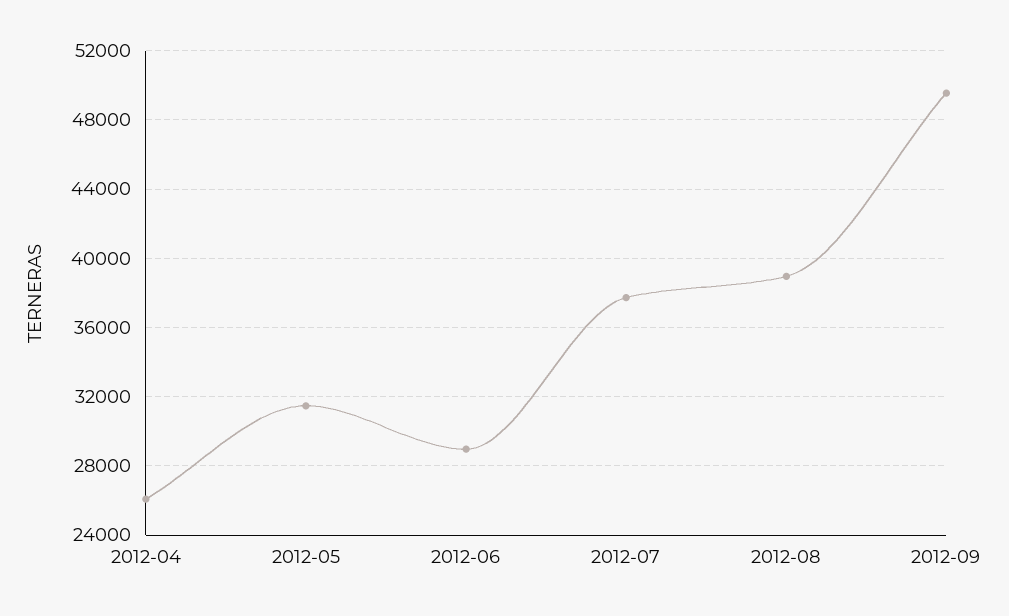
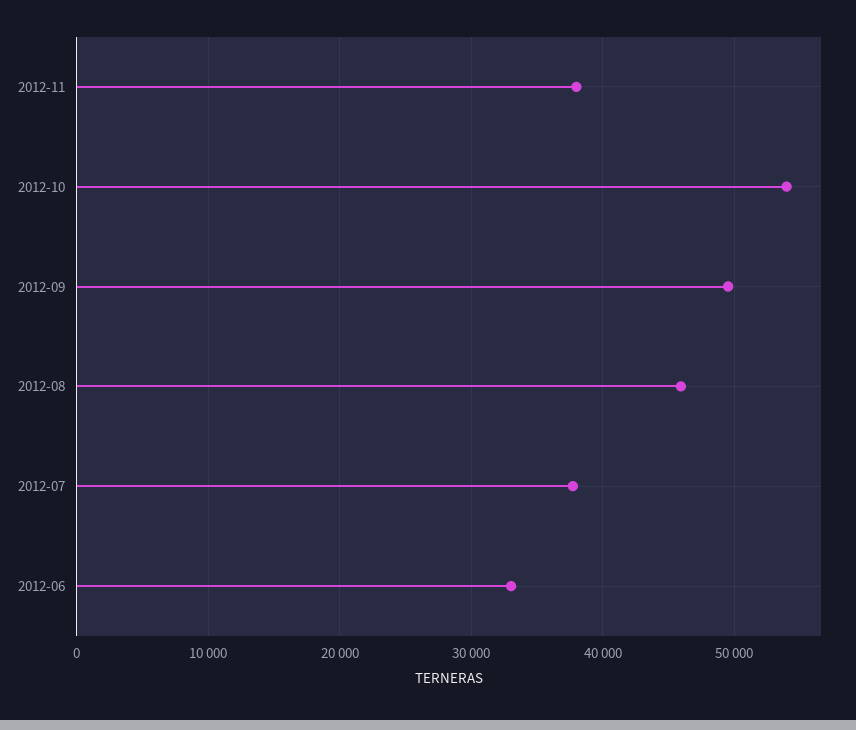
2012-04: 26000 -> none
2012-05: 31500 -> none
2012-06: 29000 -> 33000
2012-08: 39000 -> 46000
2012-11: none -> 38000
2012-10: none -> 54000

